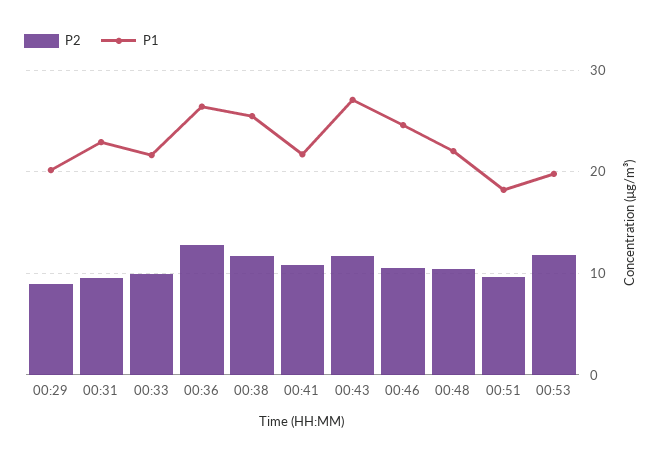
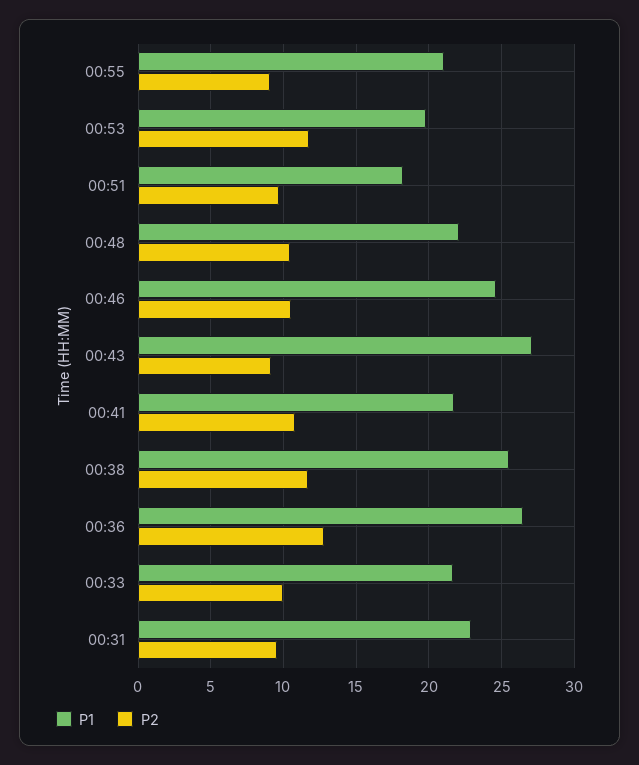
P2, 00:29: 9 -> none
P1, 00:29: 20 -> none
P2, 00:43: 12 -> 9
P1, 00:55: none -> 21
P2, 00:55: none -> 9

